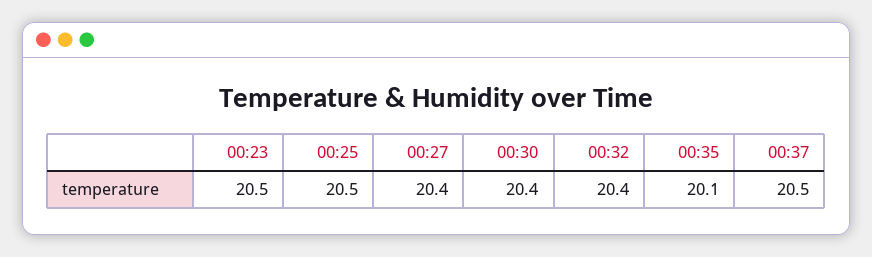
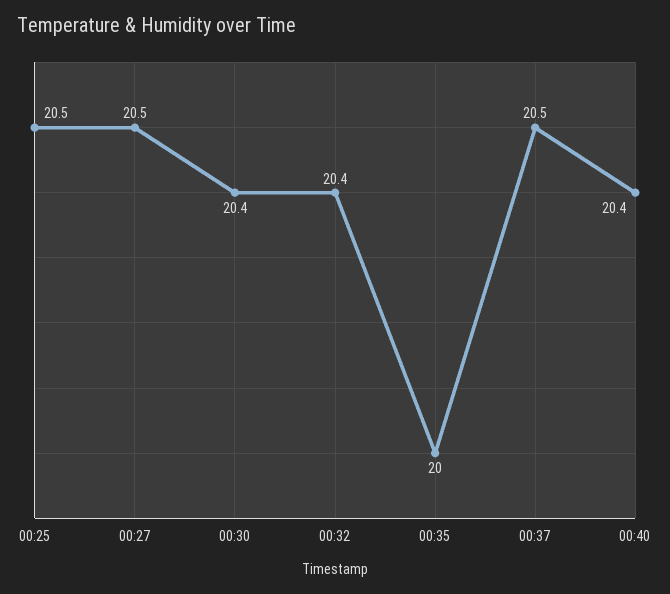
00:23: 20.5 -> none
00:27: 20.4 -> 20.5
00:35: 20.1 -> 20
00:40: none -> 20.4

